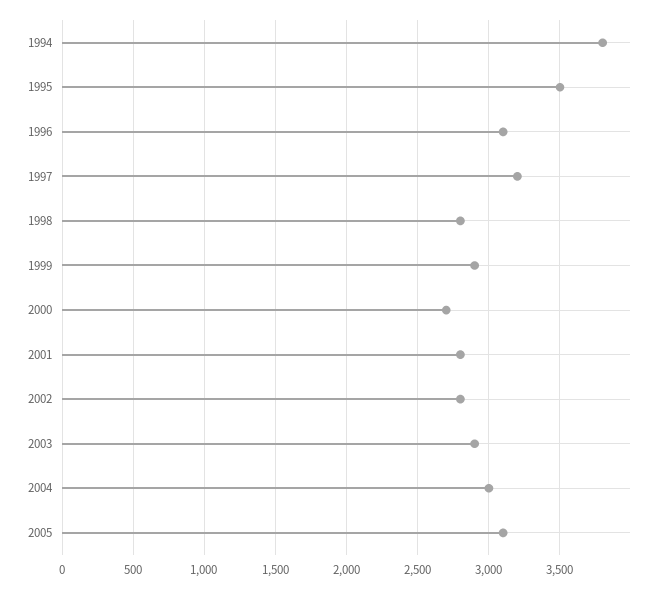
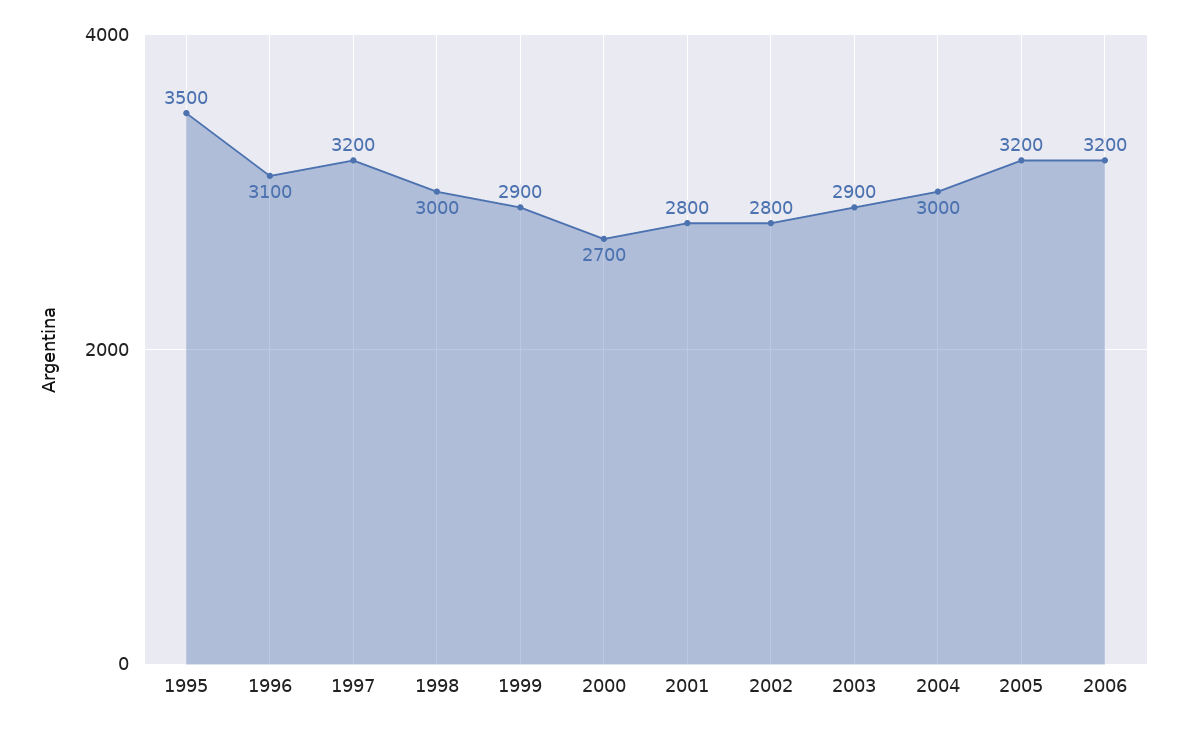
1994: 3800 -> none
1998: 2800 -> 3000
2005: 3100 -> 3200
2006: none -> 3200

